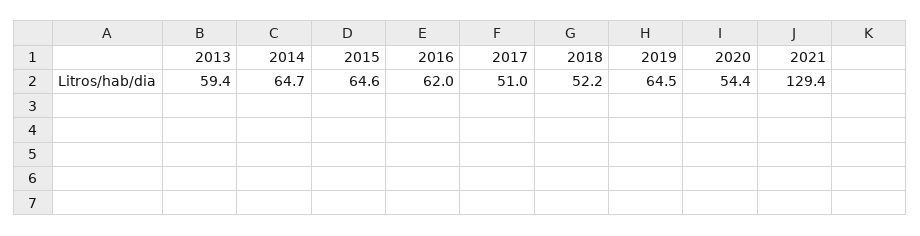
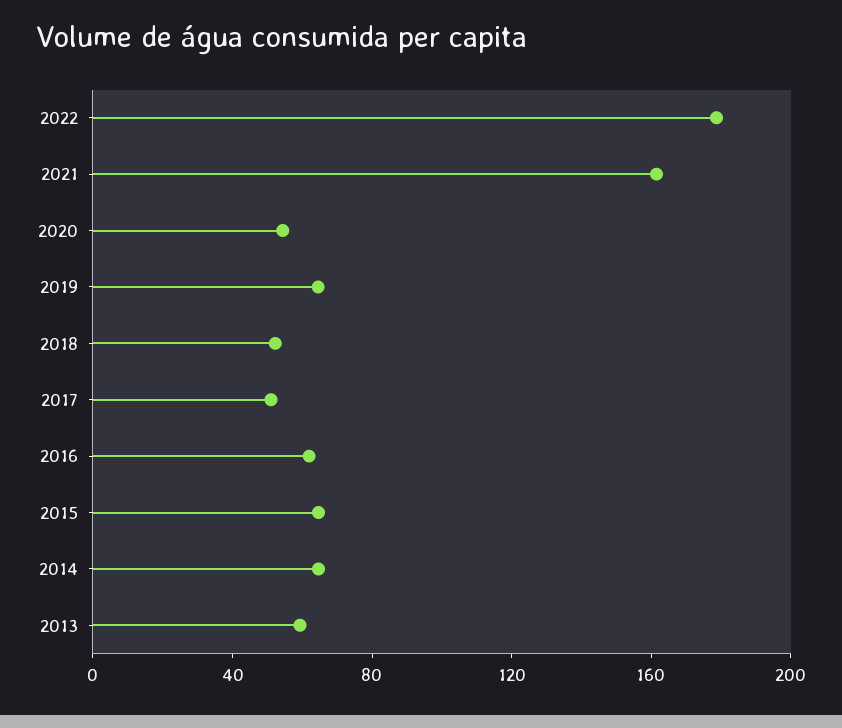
2021: 129.4 -> 160
2022: none -> 180

